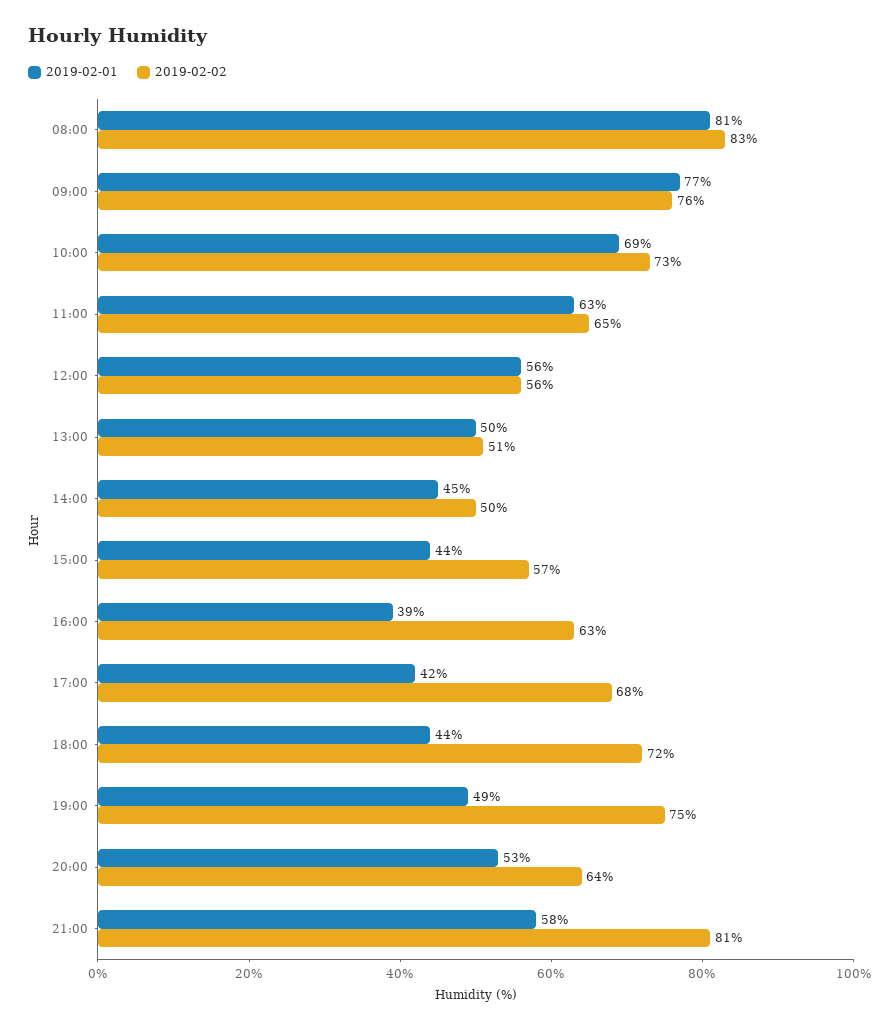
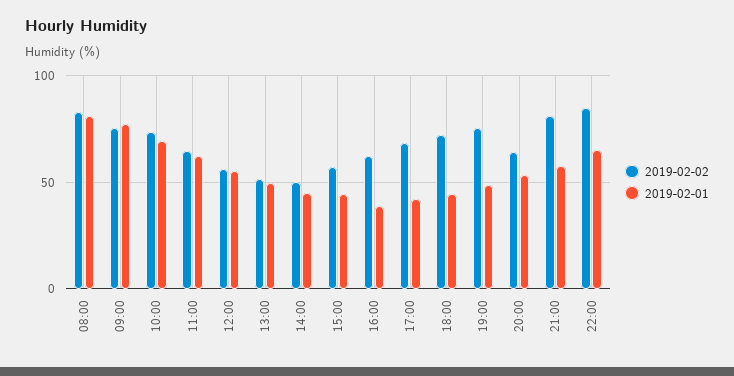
2019-02-02, 22:00: none -> 85
2019-02-01, 22:00: none -> 65

